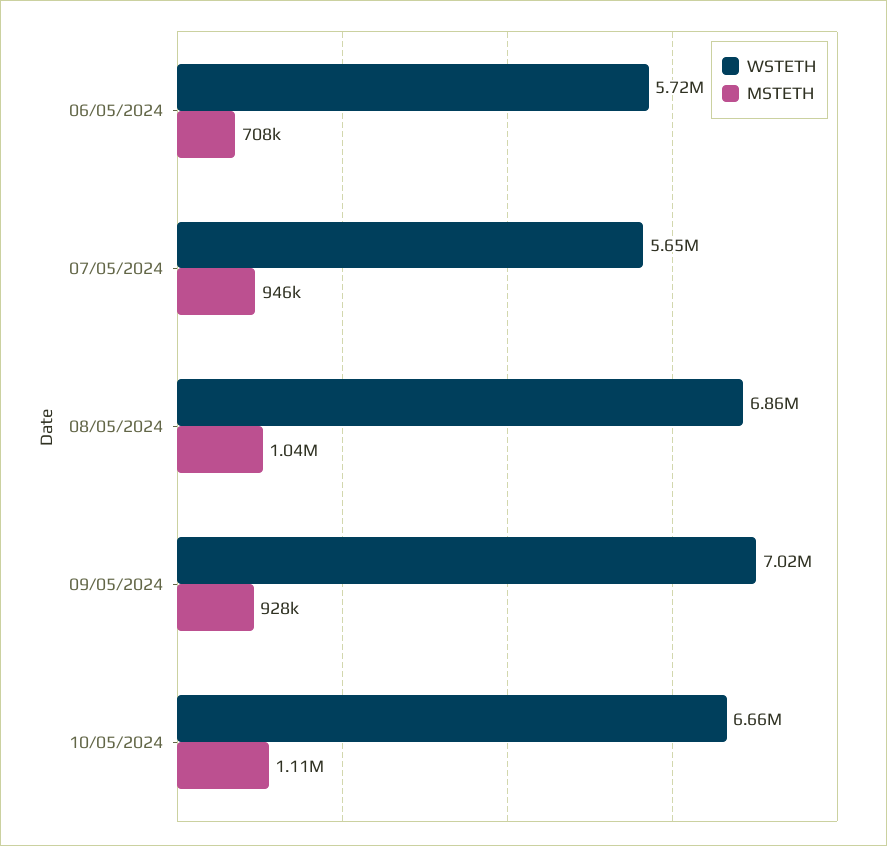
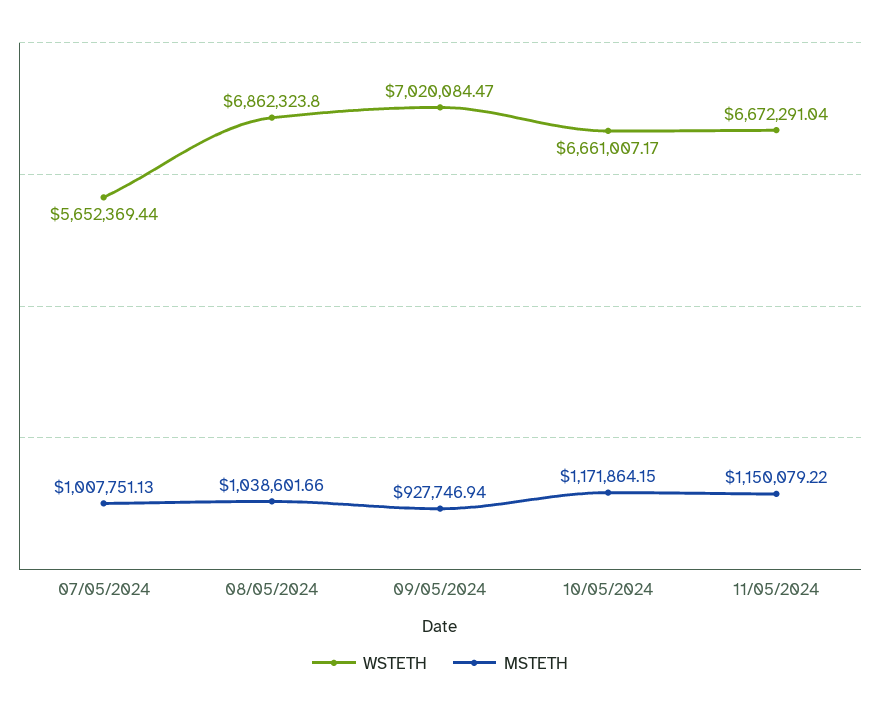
WSTETH, 06/05/2024: 5720000 -> none
MSTETH, 06/05/2024: 708000 -> none
MSTETH, 07/05/2024: 946000 -> 1007751.13
MSTETH, 10/05/2024: 1110000 -> 1171864.15
WSTETH, 11/05/2024: none -> 6672291.04
MSTETH, 11/05/2024: none -> 1150079.22

